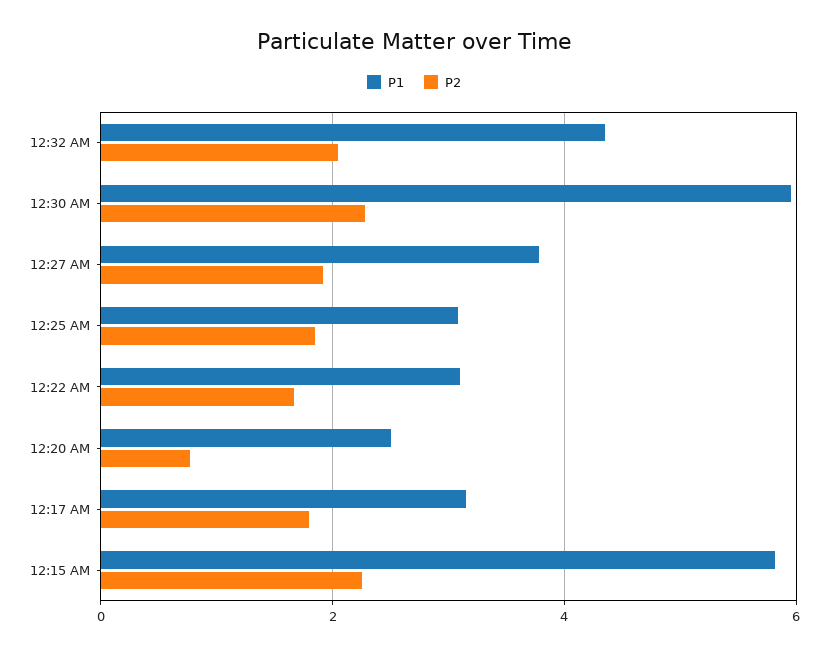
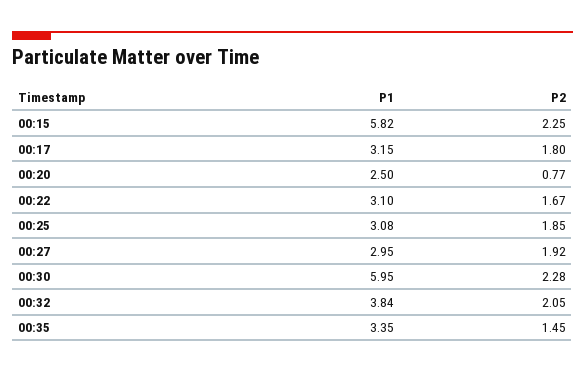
P1, 12:32 AM: 4.4 -> 3.84
P1, 12:27 AM: 3.8 -> 2.95
P1, 00:35: none -> 3.35
P2, 00:35: none -> 1.45

